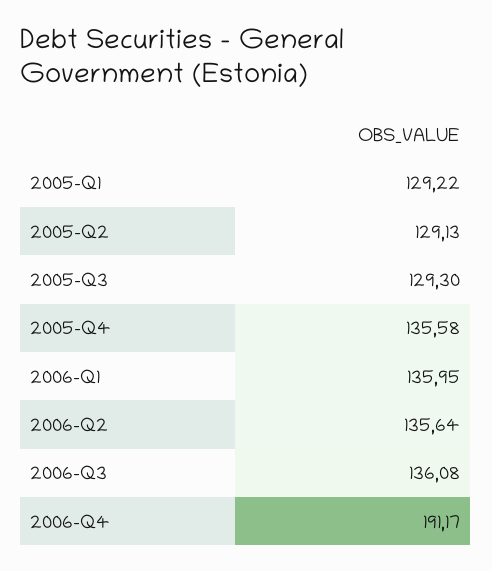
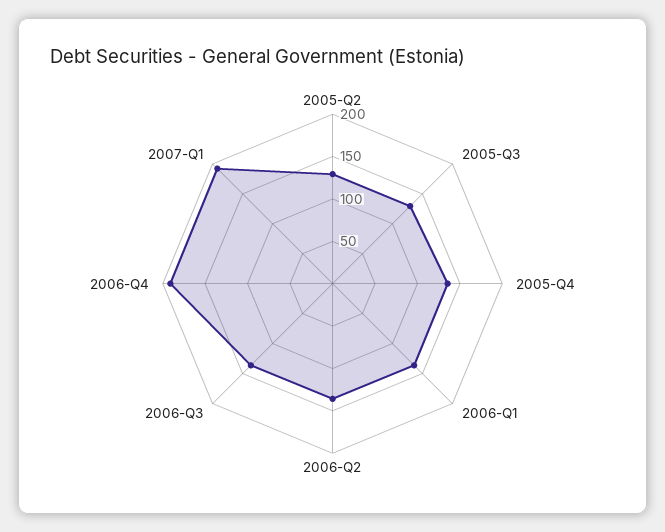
2005-Q1: 129.22 -> none
2007-Q1: none -> 190

